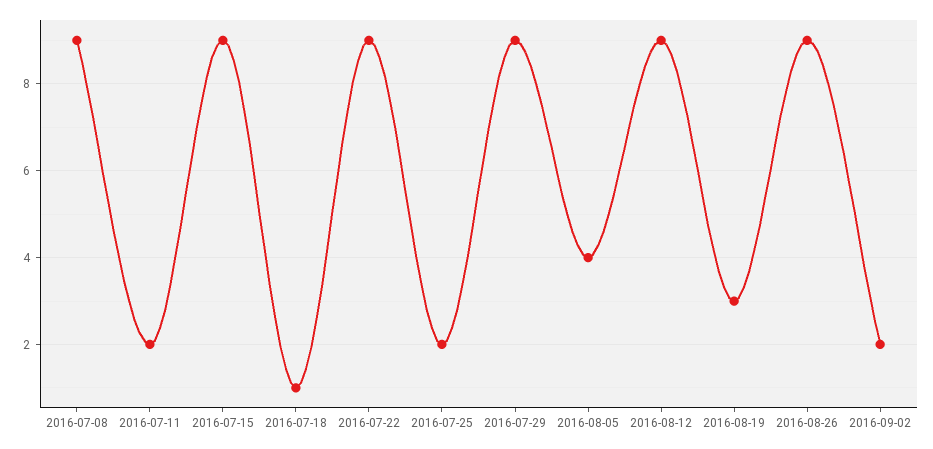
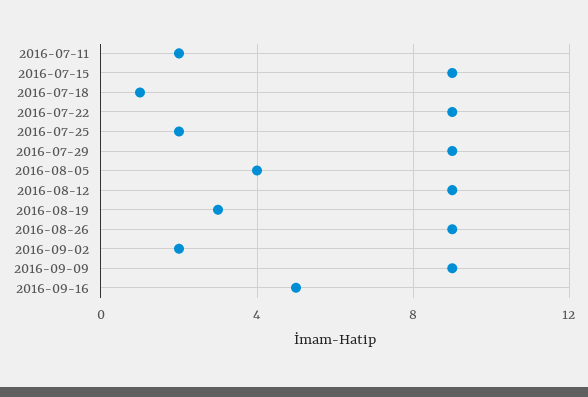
2016-07-08: 9 -> none
2016-09-09: none -> 9
2016-09-16: none -> 5

